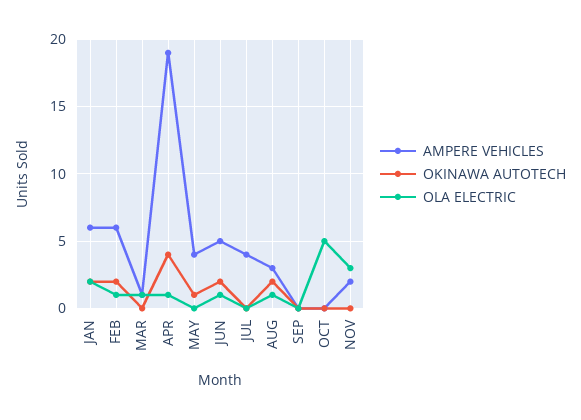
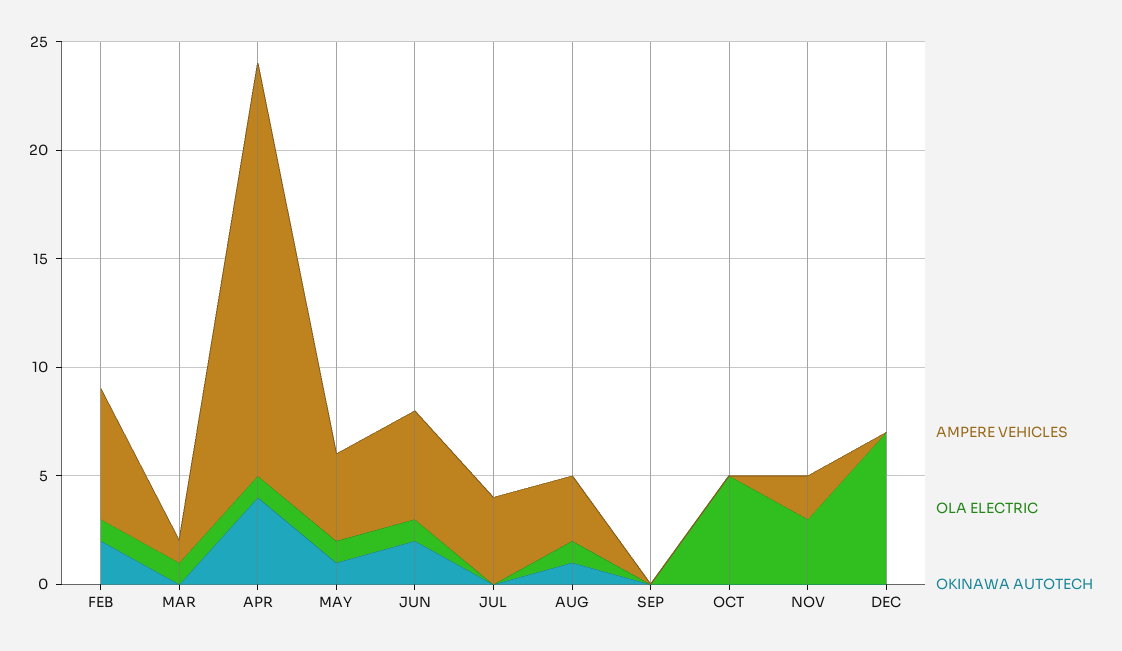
AMPERE VEHICLES, JAN: 6 -> none
OKINAWA AUTOTECH, JAN: 2 -> none
OLA ELECTRIC, JAN: 2 -> none
OLA ELECTRIC, MAY: 0 -> 1
OKINAWA AUTOTECH, AUG: 2 -> 1
AMPERE VEHICLES, DEC: none -> 0
OLA ELECTRIC, DEC: none -> 7
OKINAWA AUTOTECH, DEC: none -> 0

